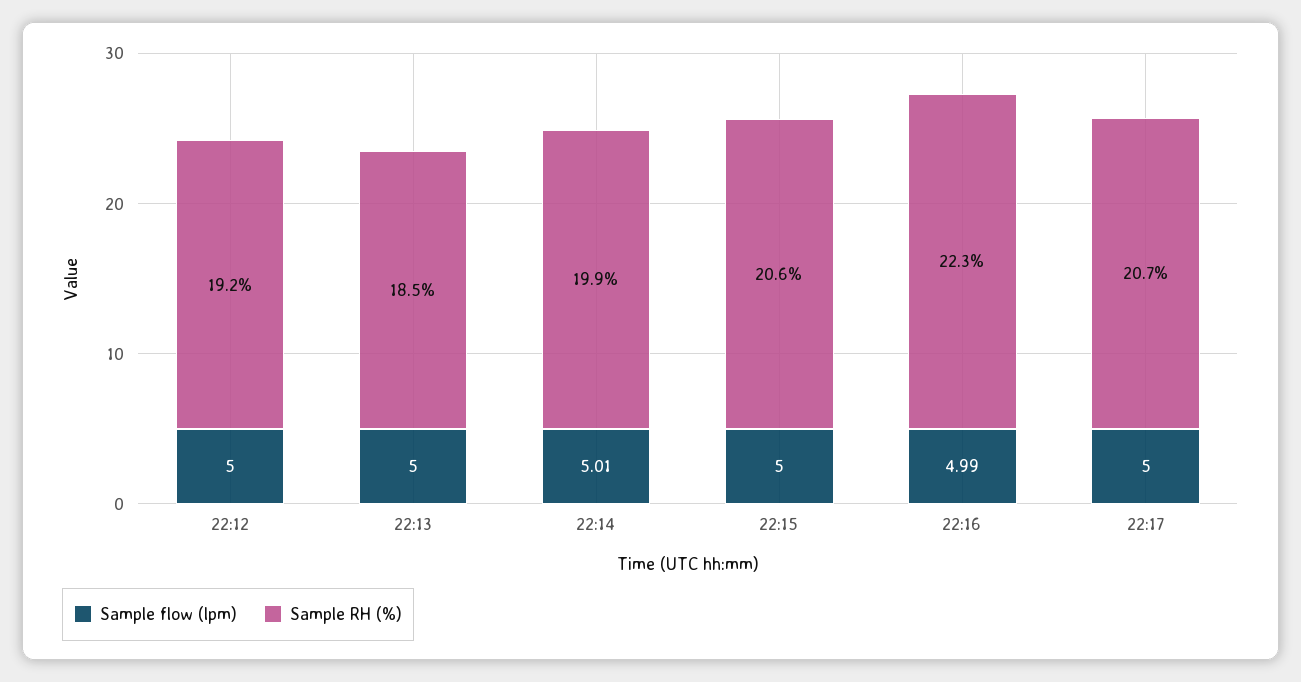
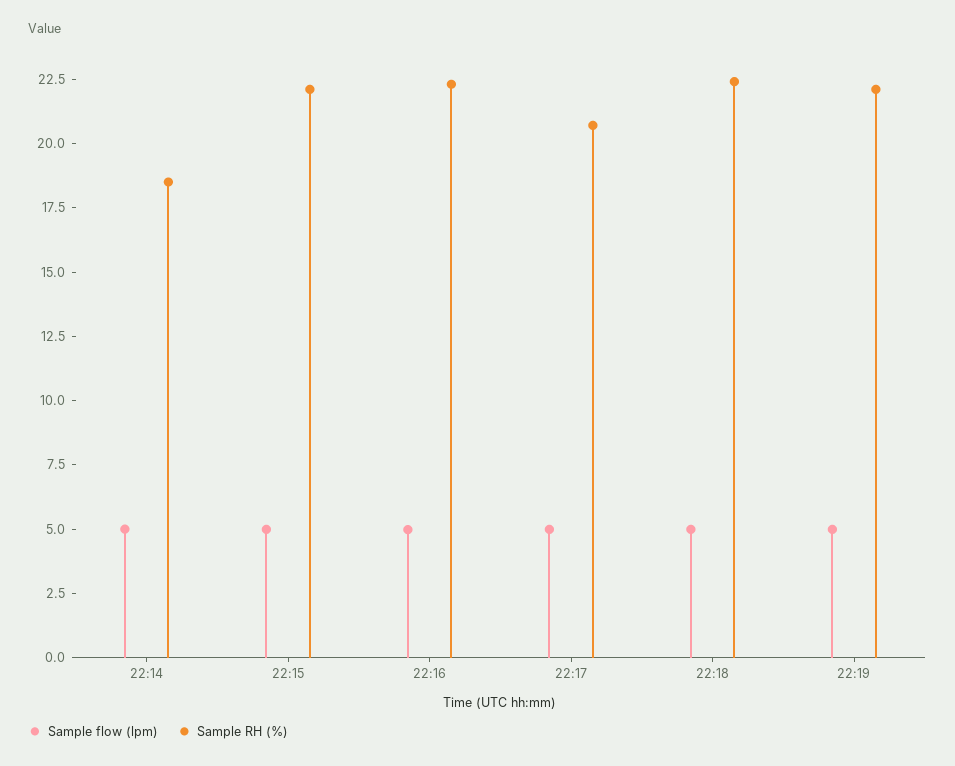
Sample flow (lpm), 22:12: 5 -> none
Sample RH (%), 22:12: 19.2 -> none
Sample flow (lpm), 22:13: 5 -> none
Sample RH (%), 22:13: 18.5 -> none
Sample RH (%), 22:14: 19.9 -> 18.5
Sample RH (%), 22:15: 20.6 -> 22
Sample flow (lpm), 22:18: none -> 5
Sample RH (%), 22:18: none -> 22.5
Sample flow (lpm), 22:19: none -> 5
Sample RH (%), 22:19: none -> 22

